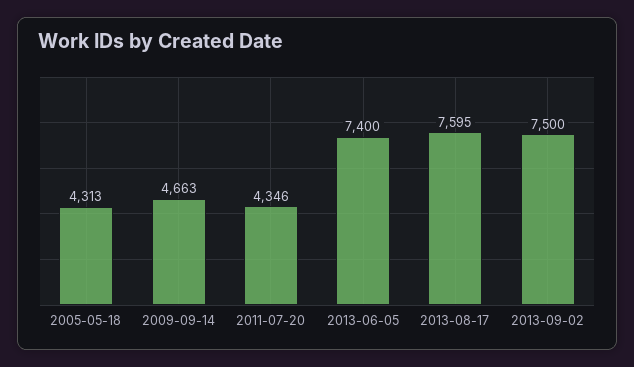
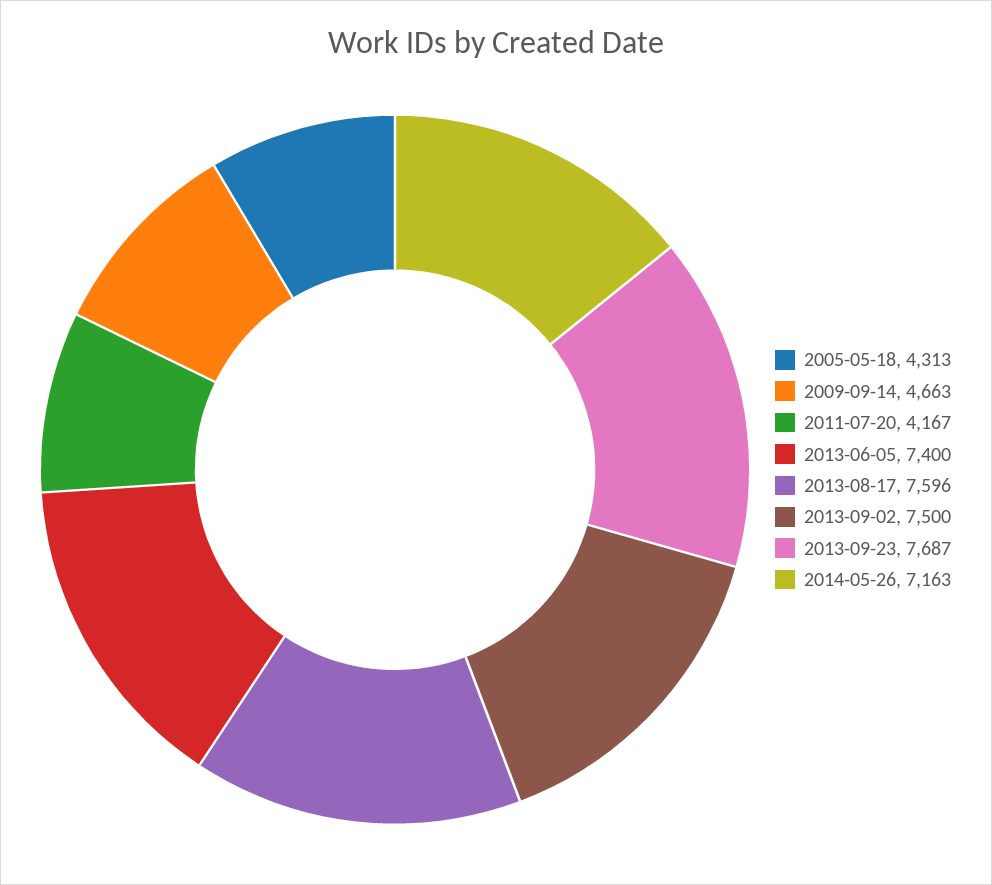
2011-07-20: 4346 -> 4167
2013-08-17: 7595 -> 7596
2013-09-23: none -> 7687
2014-05-26: none -> 7163

